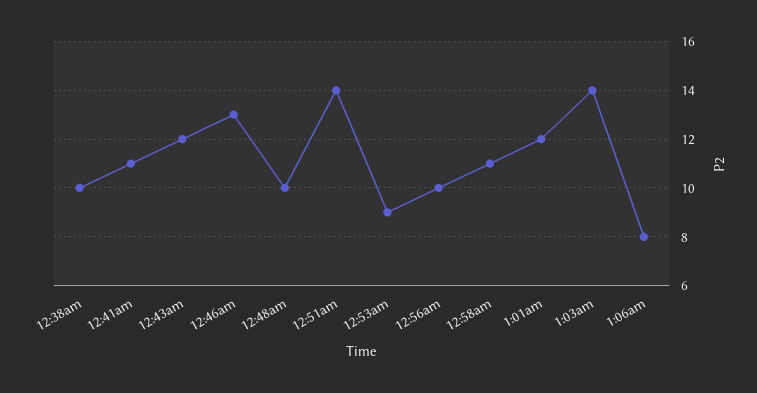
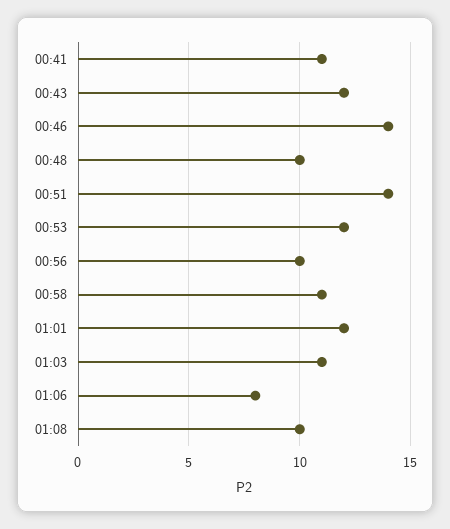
12:38am: 10 -> none
12:46am: 13 -> 14
12:53am: 9 -> 12
1:03am: 14 -> 11
01:08: none -> 10

